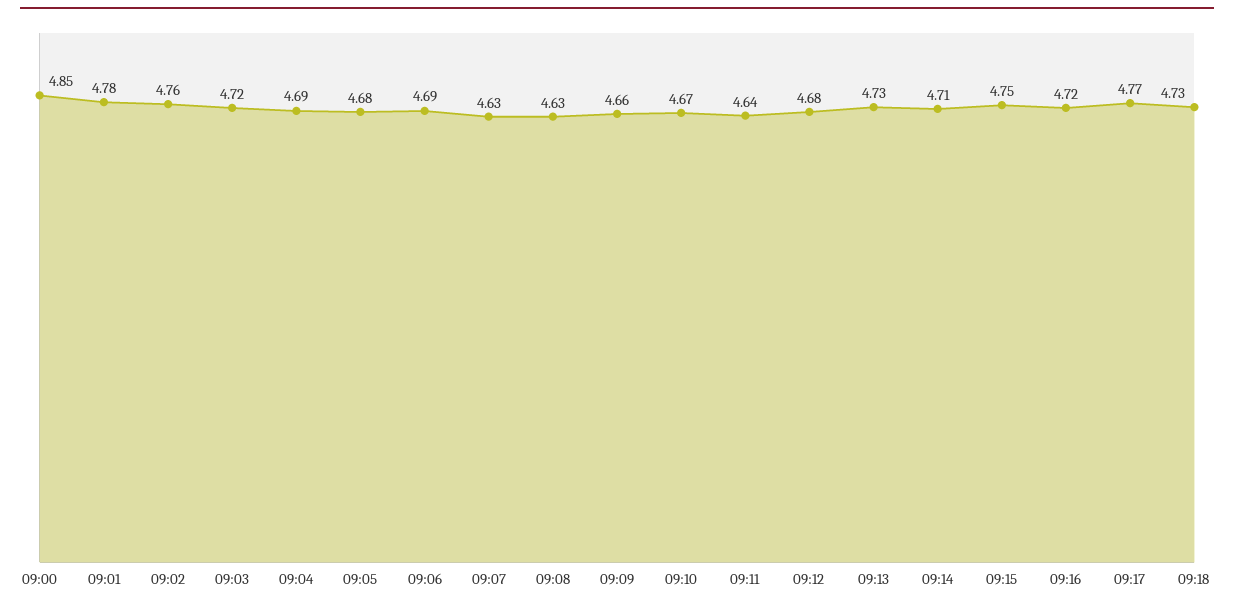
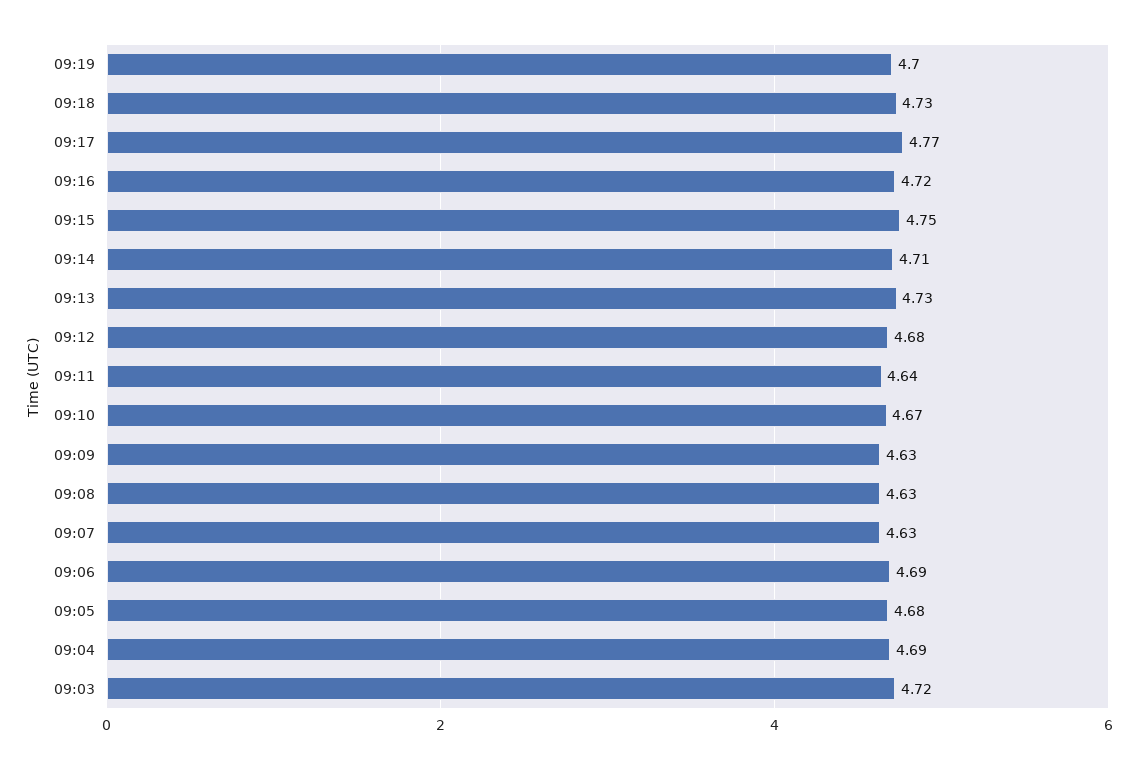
09:00: 4.85 -> none
09:01: 4.78 -> none
09:02: 4.76 -> none
09:09: 4.66 -> 4.63
09:19: none -> 4.7

